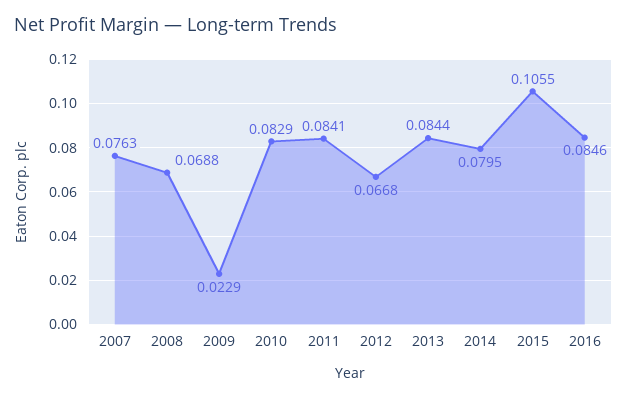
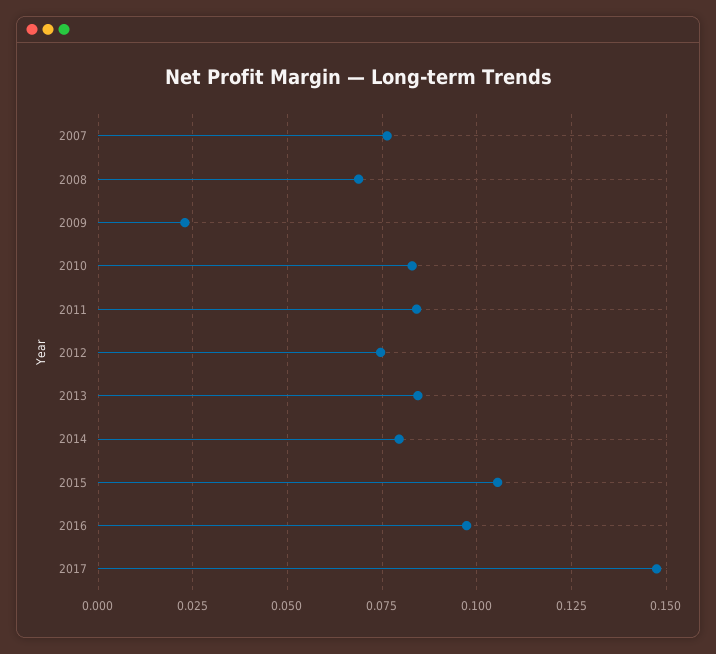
2012: 0.0668 -> 0.075
2016: 0.0846 -> 0.0975
2017: none -> 0.1475

